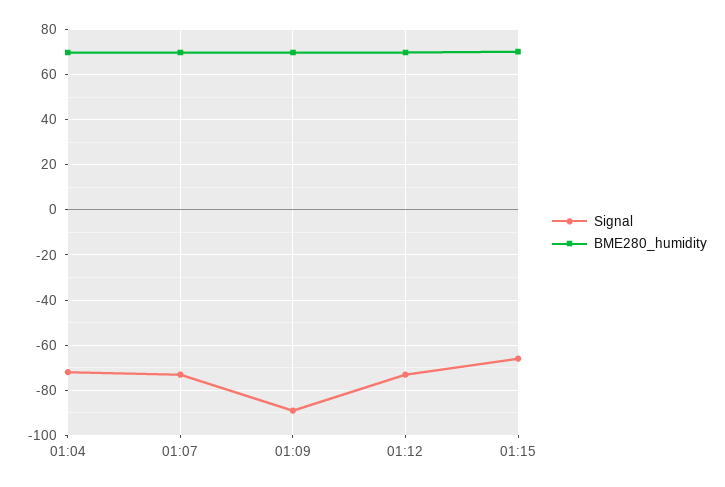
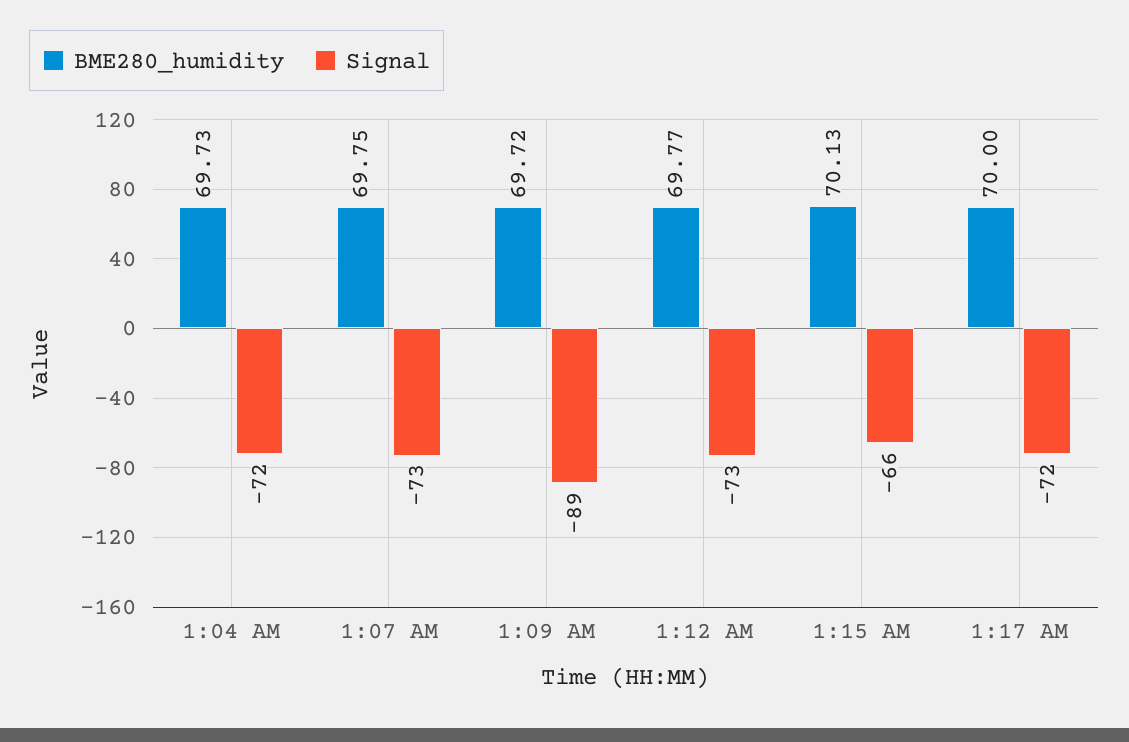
BME280_humidity, 1:17 AM: none -> 70
Signal, 1:17 AM: none -> -72

